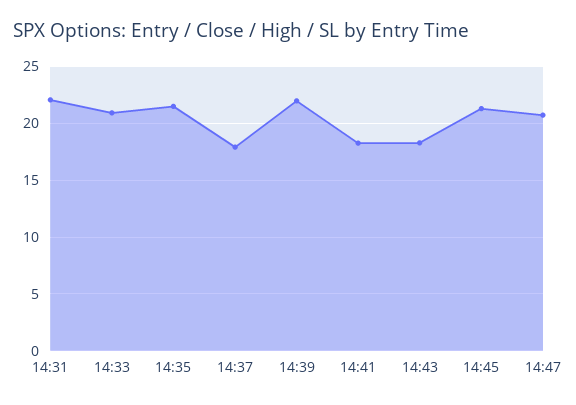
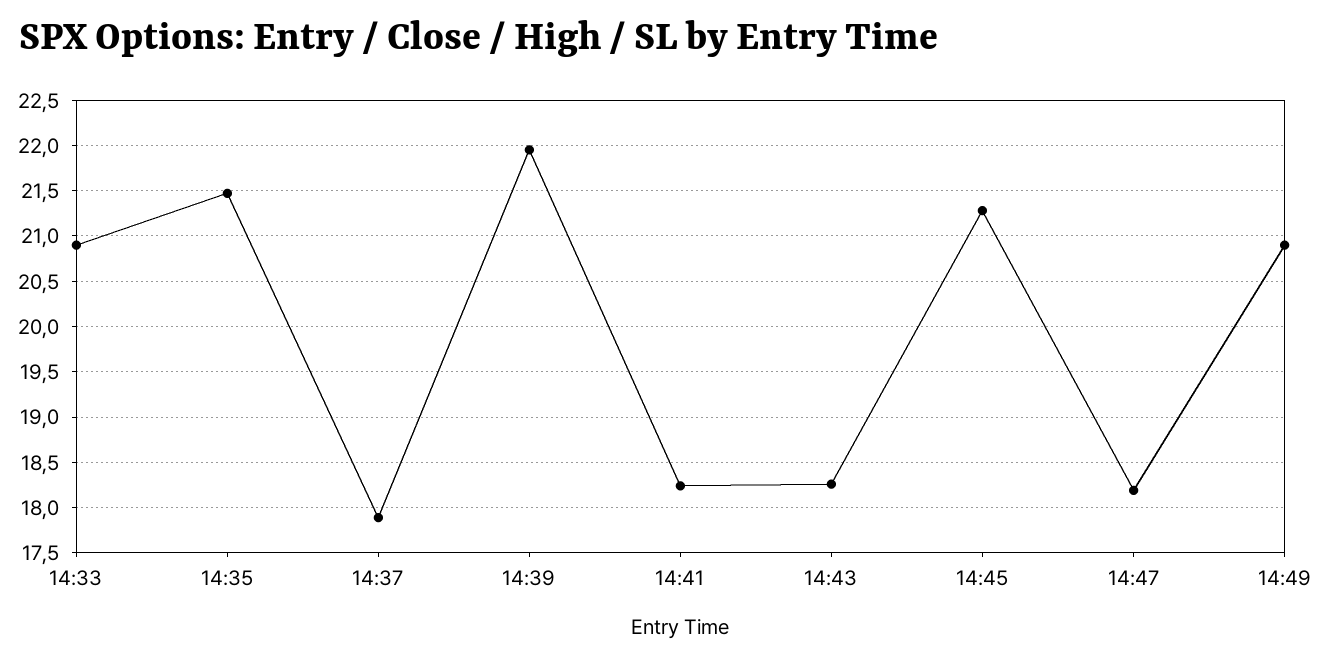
14:31: 22 -> none
14:47: 21 -> 18.2
14:49: none -> 20.9

